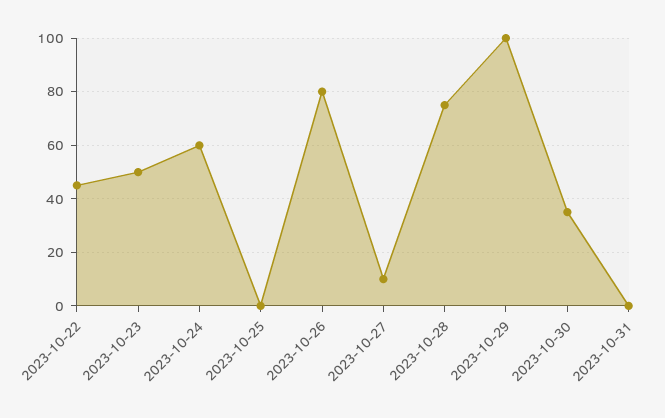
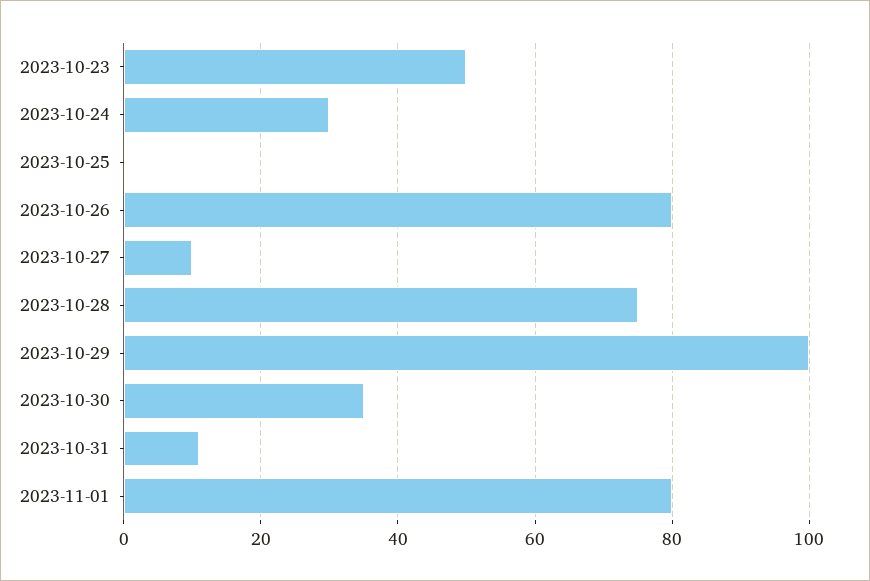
2023-10-22: 45 -> none
2023-10-24: 60 -> 30
2023-10-31: 0 -> 10
2023-11-01: none -> 80

